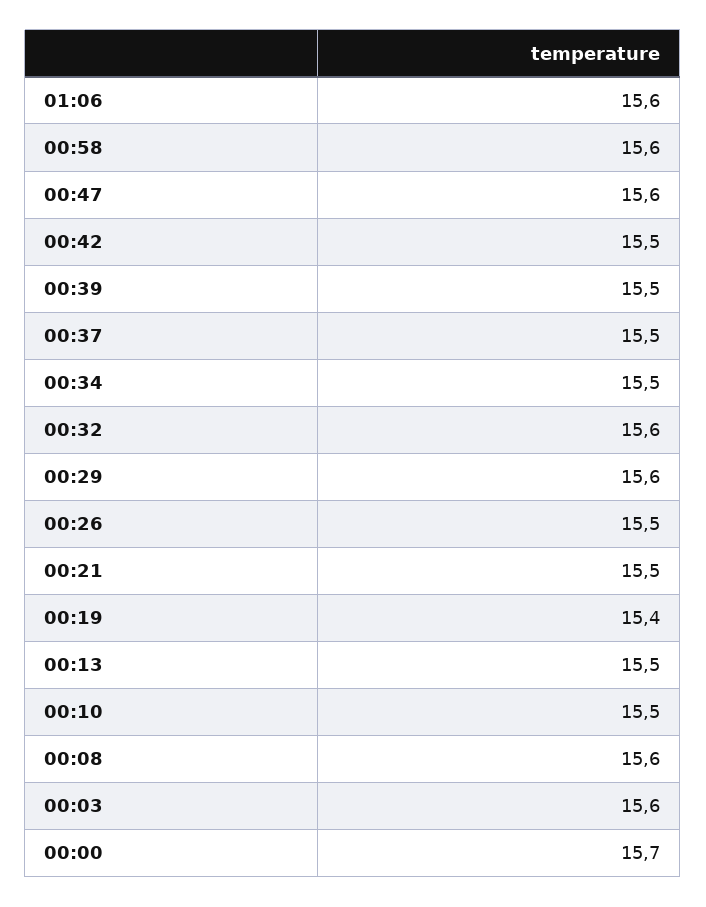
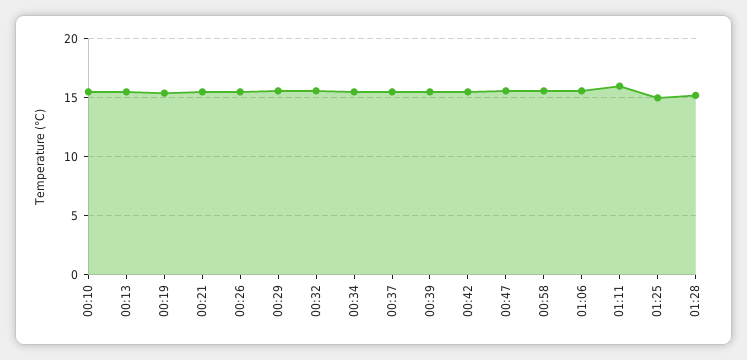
00:08: 15.6 -> none
00:03: 15.6 -> none
00:00: 15.7 -> none
01:11: none -> 16
01:25: none -> 15
01:28: none -> 15

